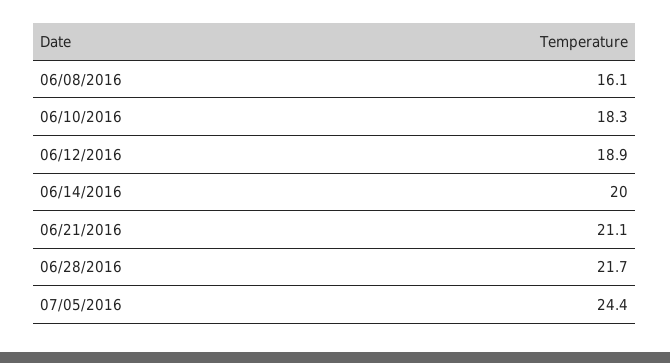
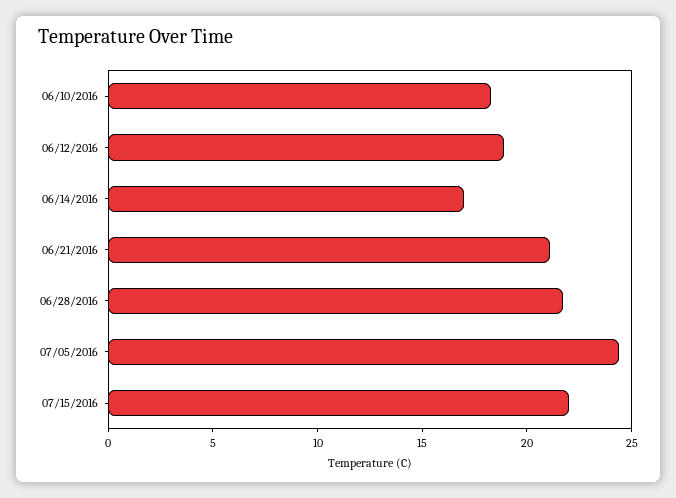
06/08/2016: 16.1 -> none
06/14/2016: 20 -> 17
07/15/2016: none -> 22

